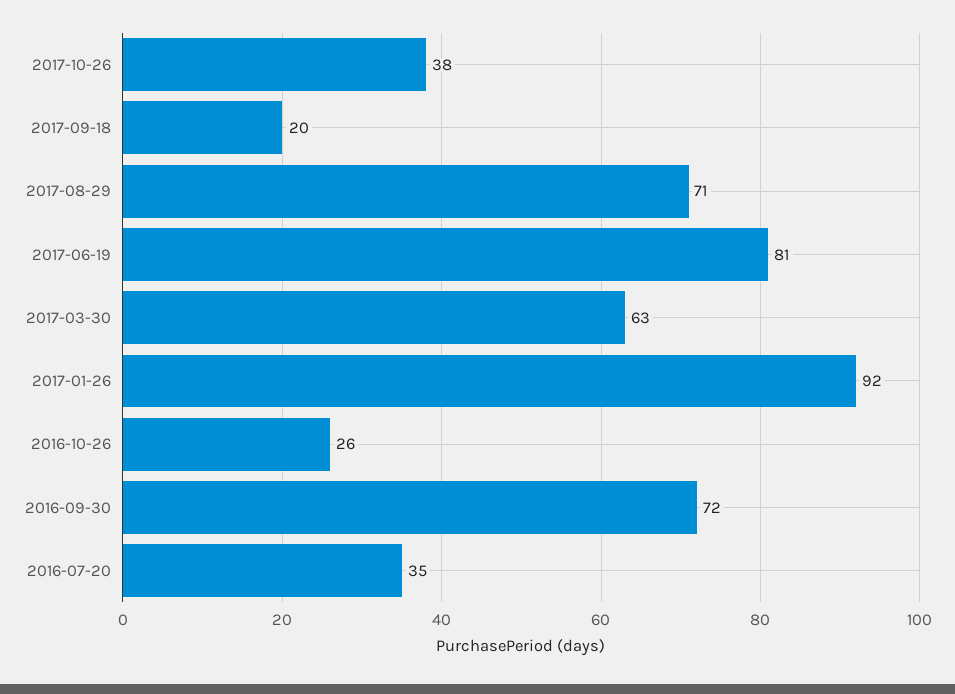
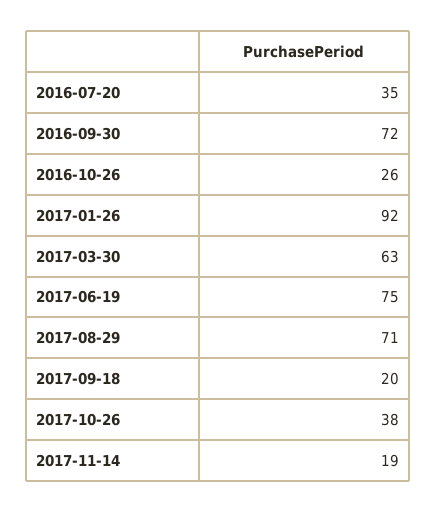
2017-06-19: 81 -> 75
2017-11-14: none -> 19

